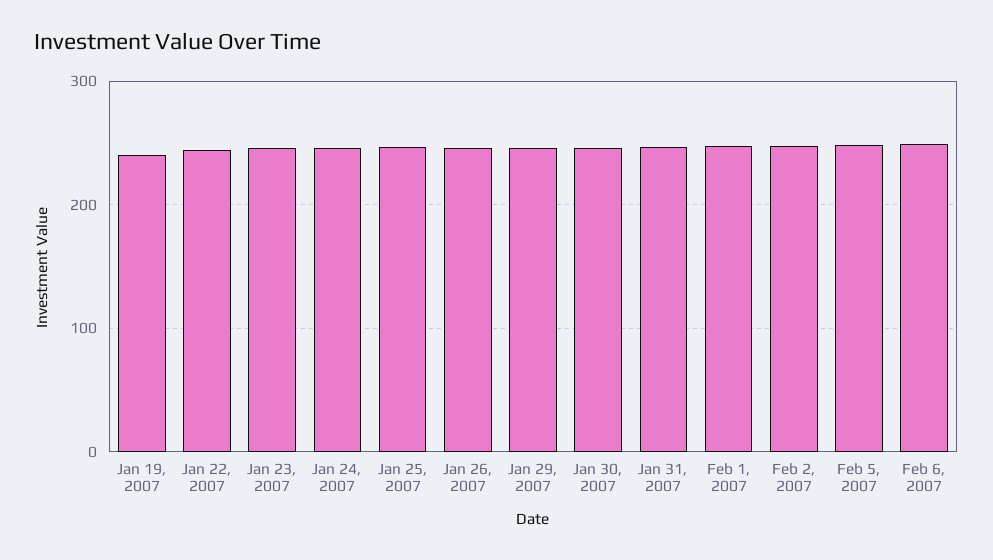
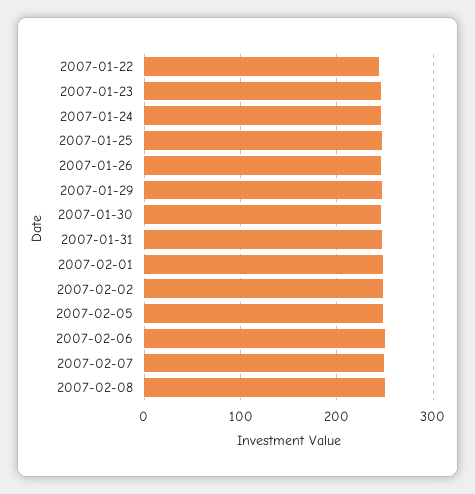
Jan 19, 2007: 240 -> none
2007-02-07: none -> 250
2007-02-08: none -> 250

